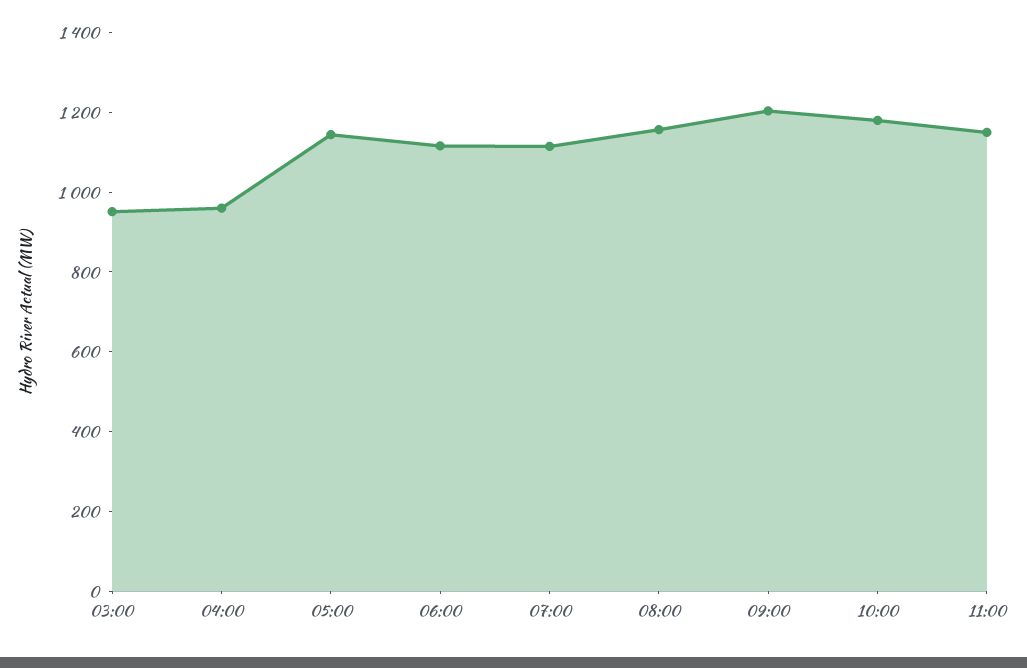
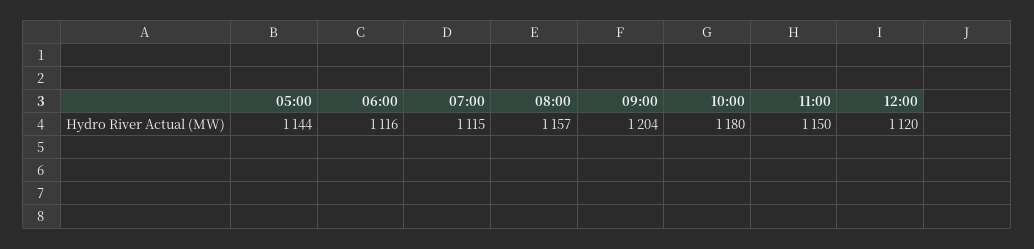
03:00: 950 -> none
04:00: 950 -> none
12:00: none -> 1120

